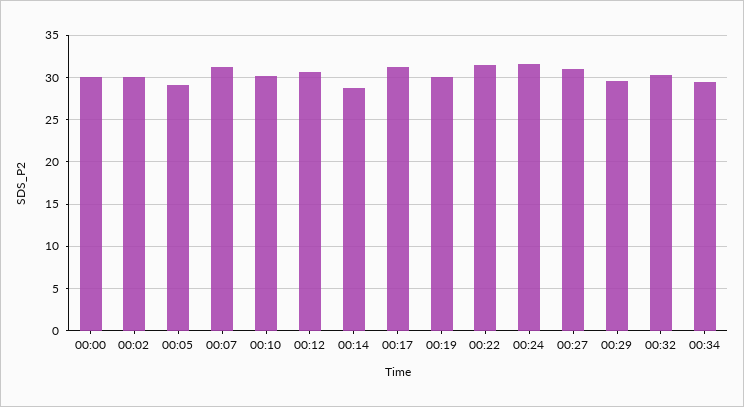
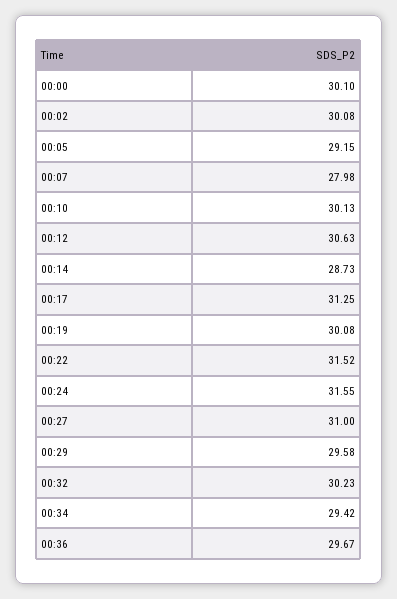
00:07: 31 -> 27.98
00:36: none -> 29.67

